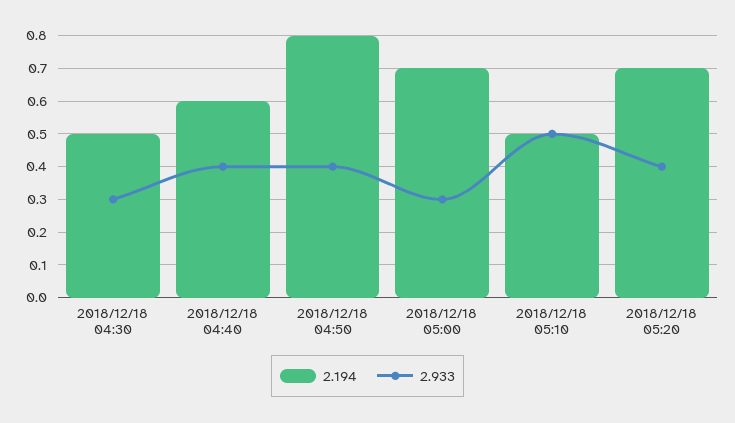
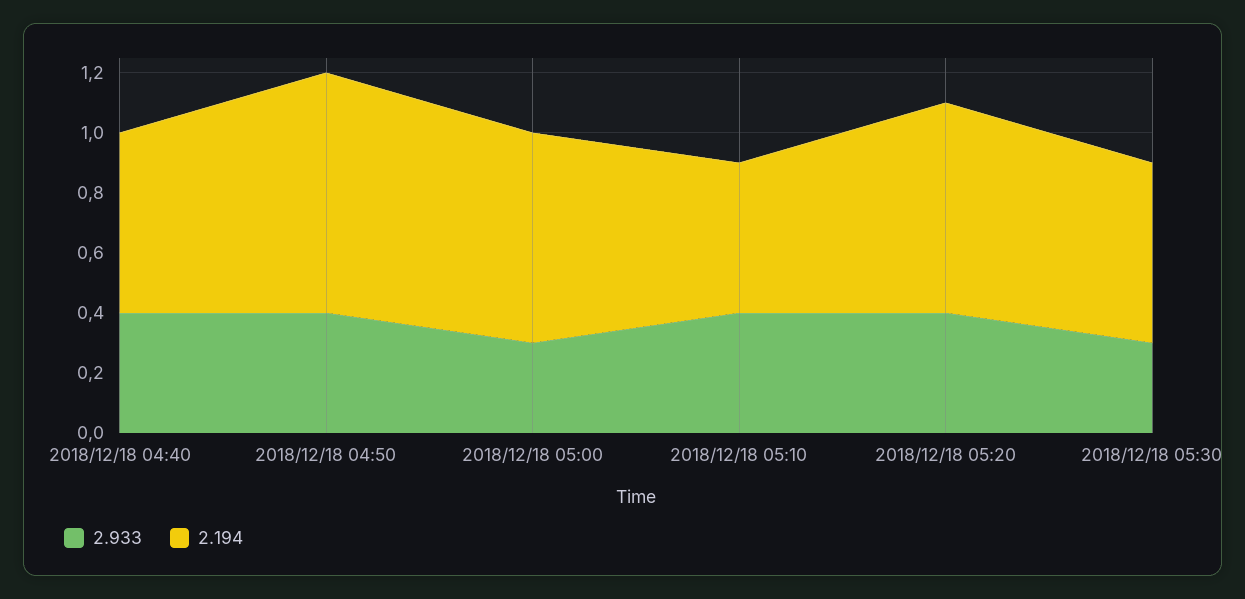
2.194, 2018/12/18 04:30: 0.5 -> none
2.933, 2018/12/18 04:30: 0.3 -> none
2.933, 2018/12/18 05:10: 0.5 -> 0.4
2.933, 2018/12/18 05:30: none -> 0.3
2.194, 2018/12/18 05:30: none -> 0.6

